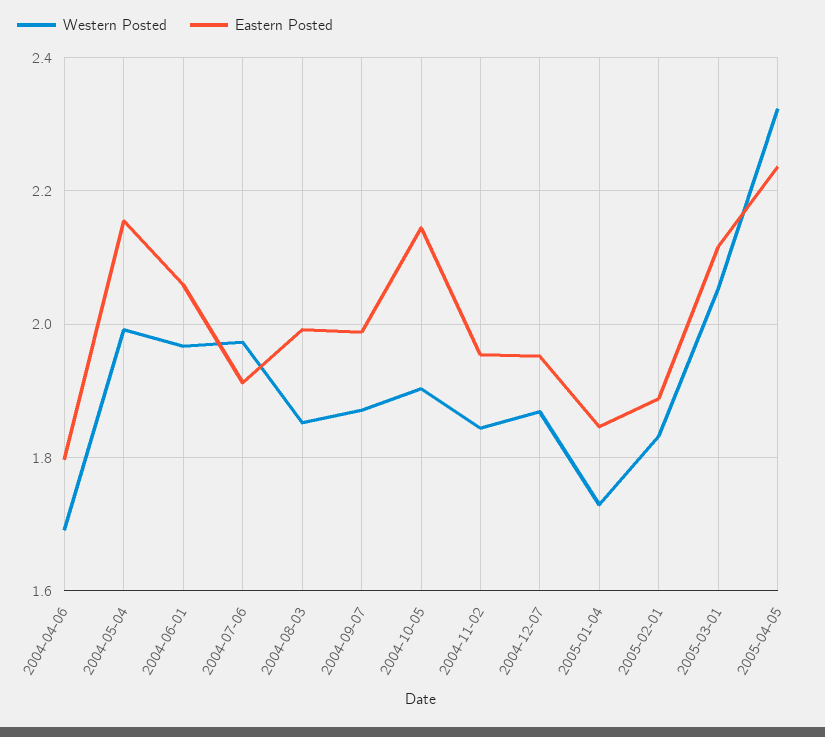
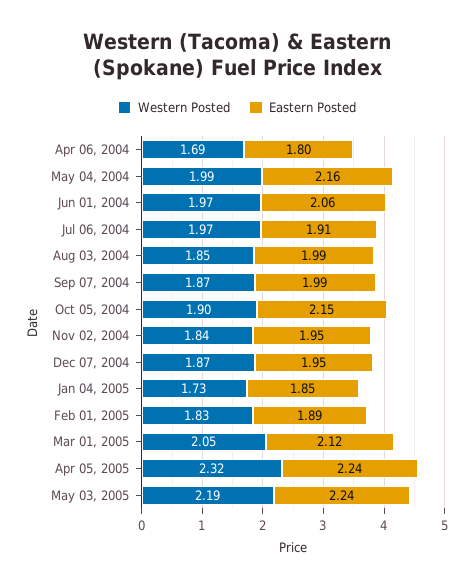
Western Posted, May 03, 2005: none -> 2.19
Eastern Posted, May 03, 2005: none -> 2.24

